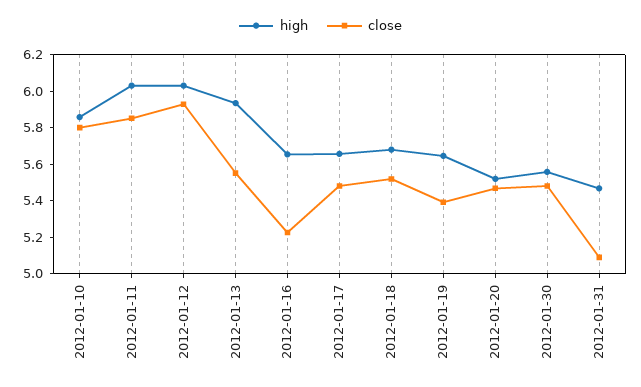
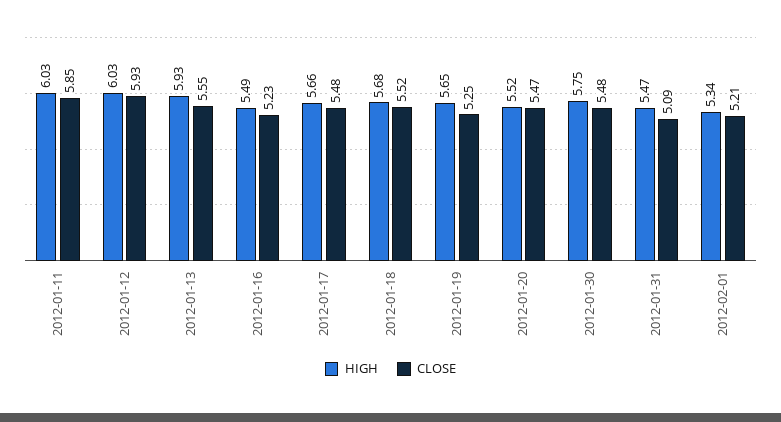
high, 2012-01-10: 5.85 -> none
close, 2012-01-10: 5.8 -> none
high, 2012-01-16: 5.65 -> 5.49
close, 2012-01-19: 5.4 -> 5.25
high, 2012-01-30: 5.55 -> 5.75
high, 2012-02-01: none -> 5.34
close, 2012-02-01: none -> 5.21

